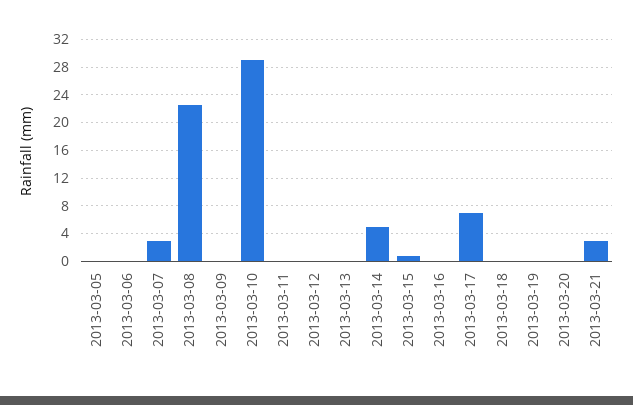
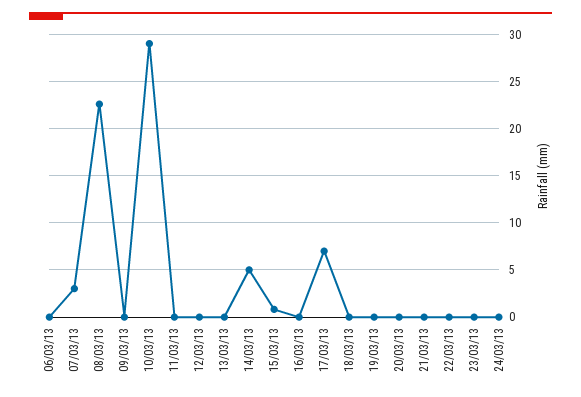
2013-03-05: 0 -> none
2013-03-21: 3 -> 0
22/03/13: none -> 0
23/03/13: none -> 0
24/03/13: none -> 0

